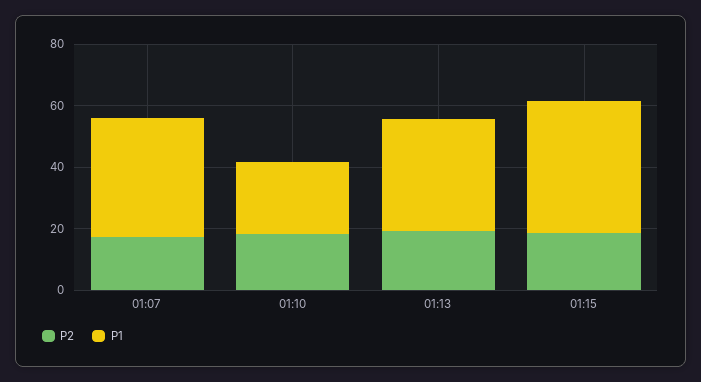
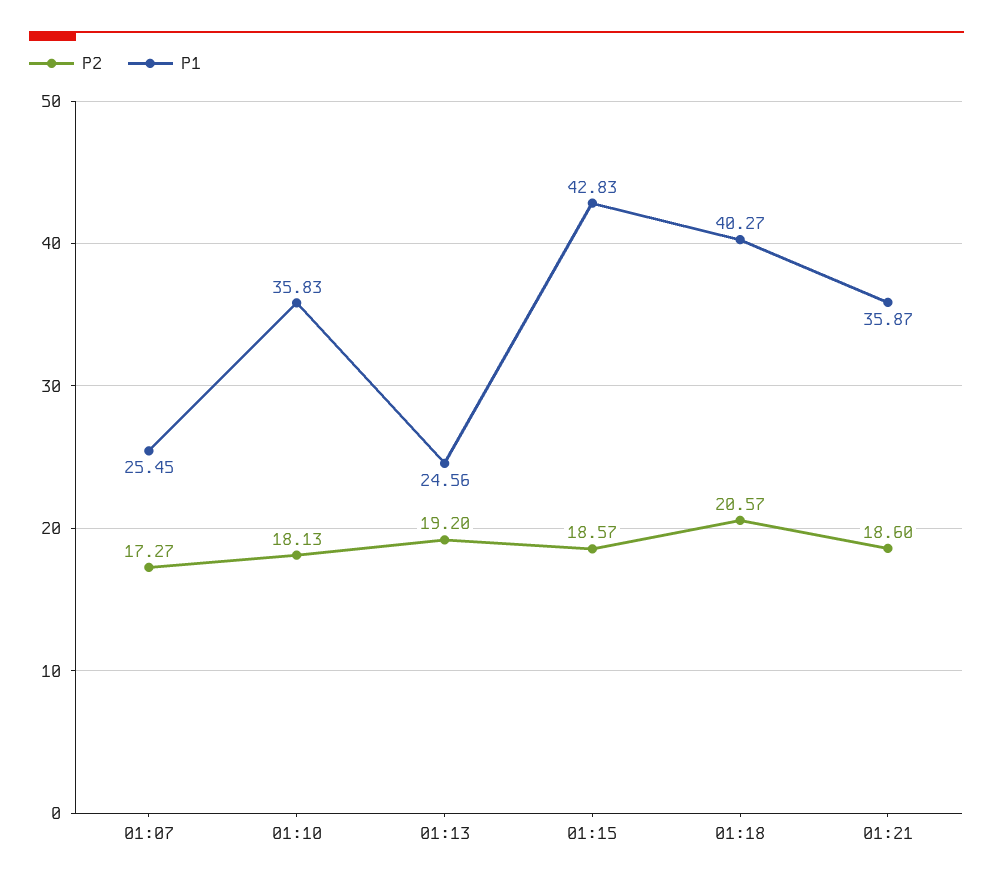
P1, 01:07: 40 -> 25.45
P1, 01:10: 25 -> 35.83
P1, 01:13: 35 -> 24.56
P2, 01:18: none -> 20.57
P1, 01:18: none -> 40.27
P2, 01:21: none -> 18.6
P1, 01:21: none -> 35.87

